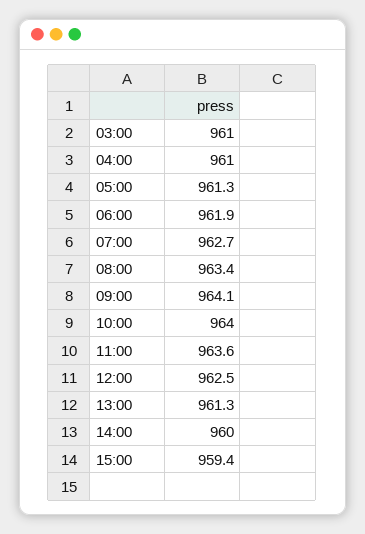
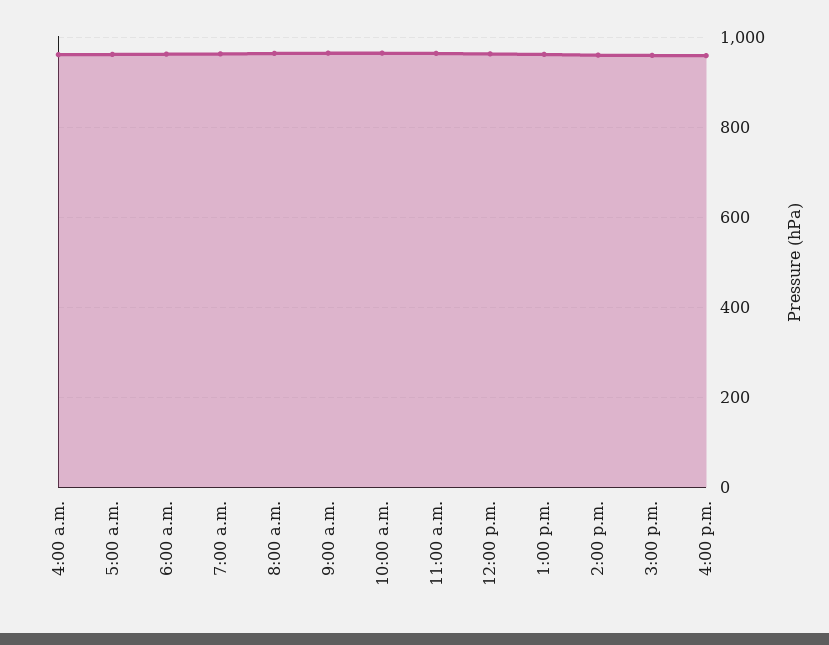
03:00: 961 -> none
4:00 p.m.: none -> 960

